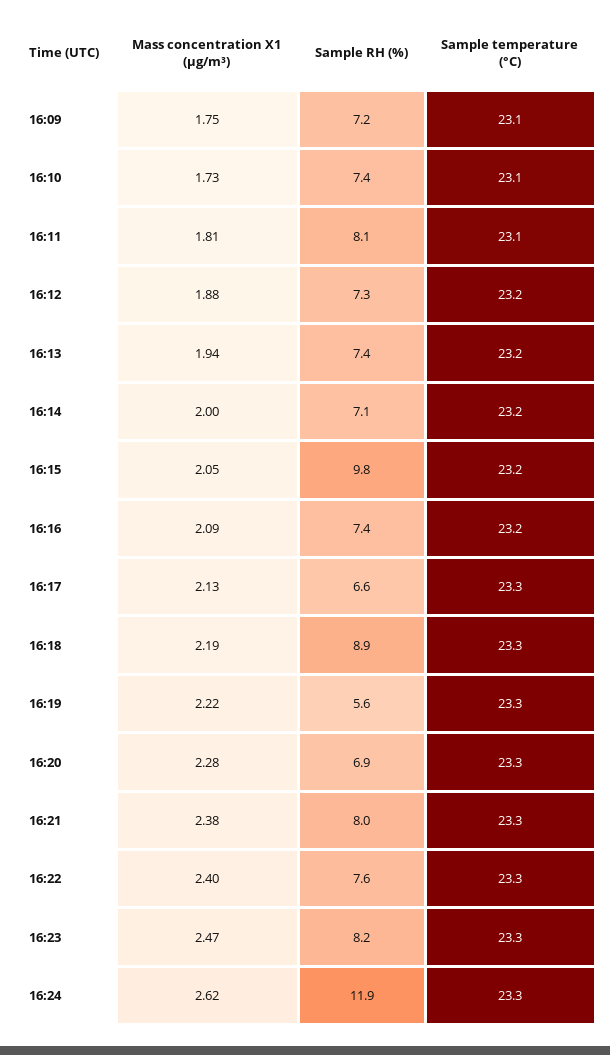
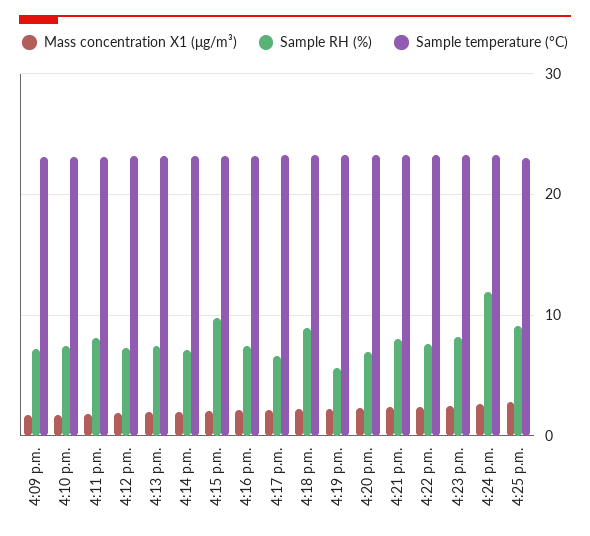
Mass concentration X1 (μg/m³), 4:25 p.m.: none -> 3
Sample RH (%), 4:25 p.m.: none -> 9
Sample temperature (°C), 4:25 p.m.: none -> 23

